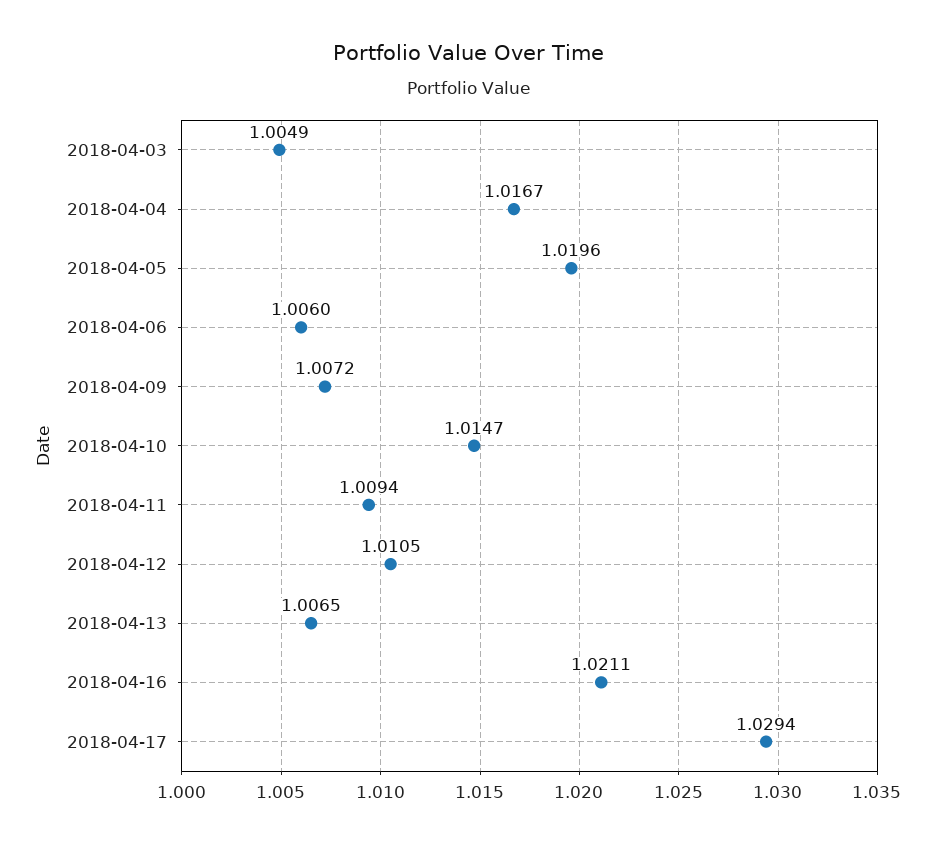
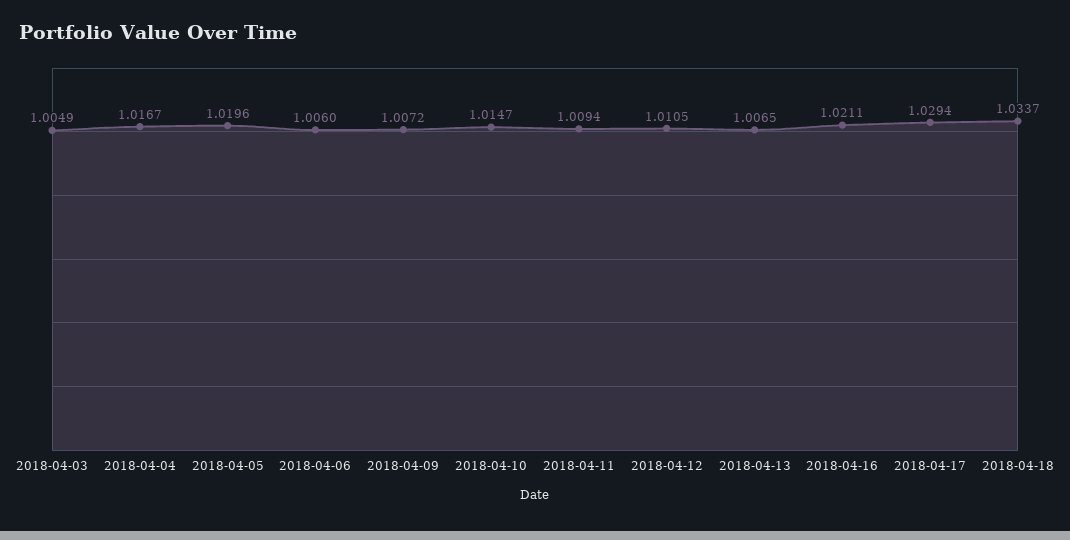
2018-04-18: none -> 1.0337

